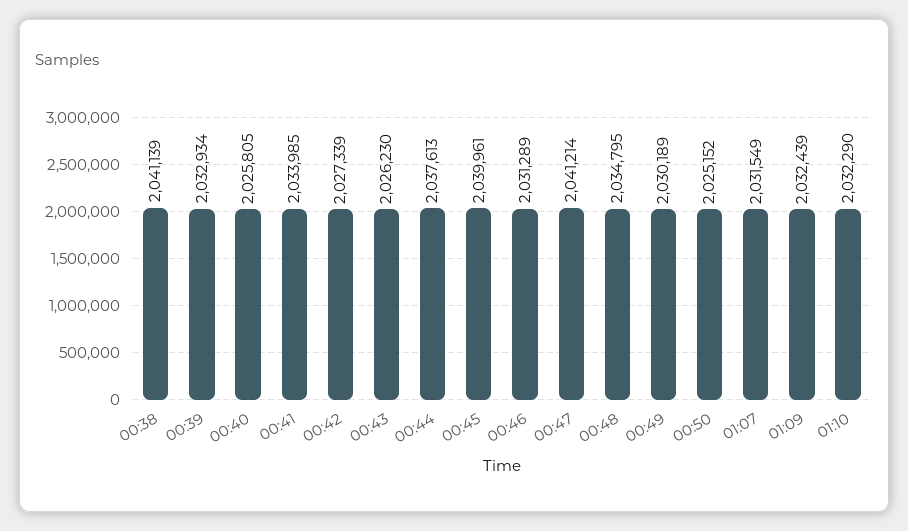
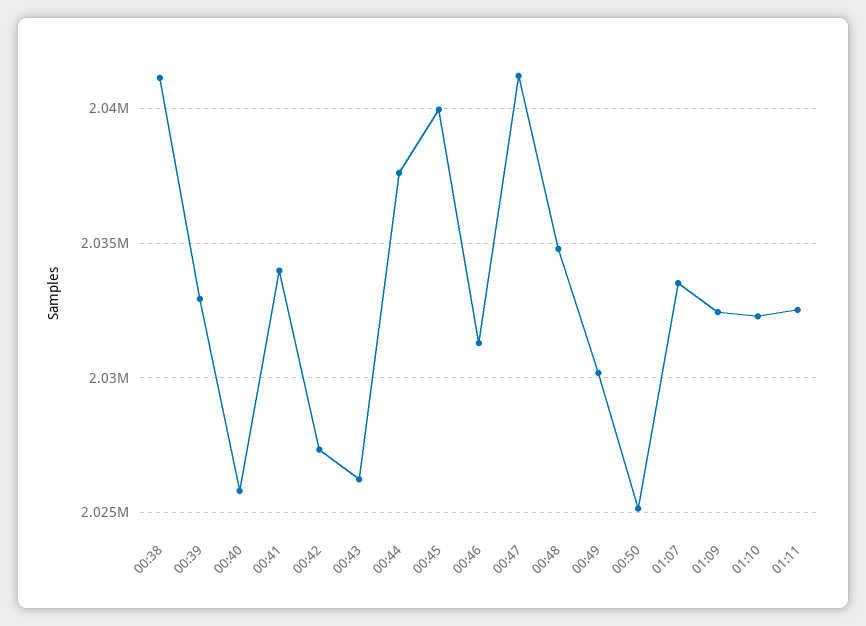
01:07: 2031549 -> 2033500
01:11: none -> 2032500

